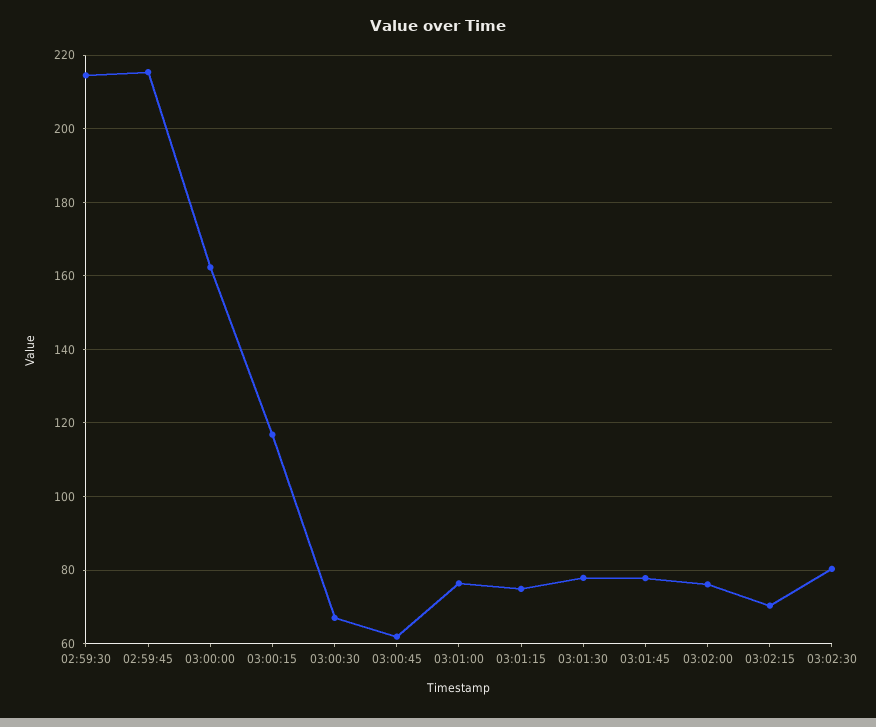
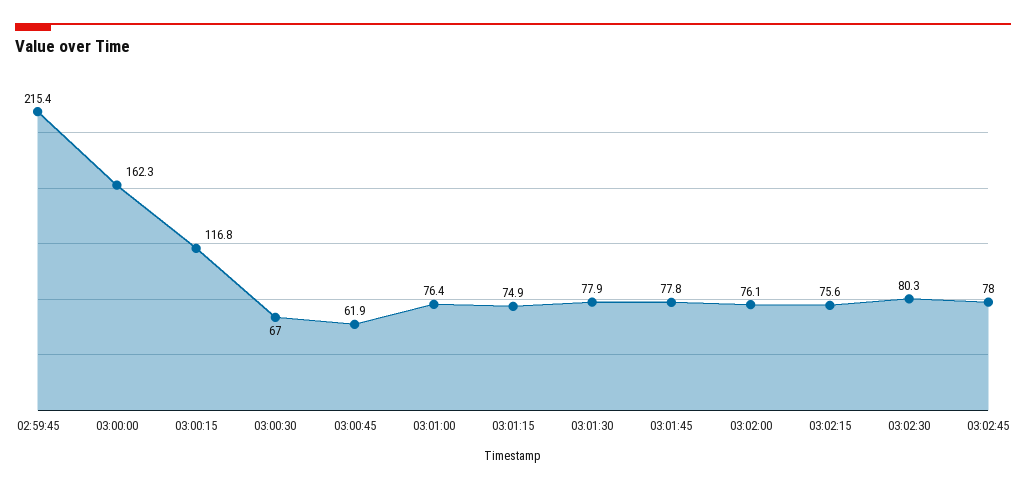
02:59:30: 214 -> none
03:02:15: 70 -> 75.6
03:02:45: none -> 78

